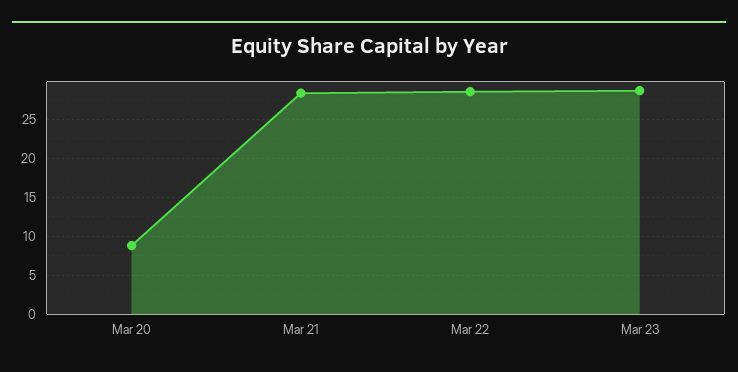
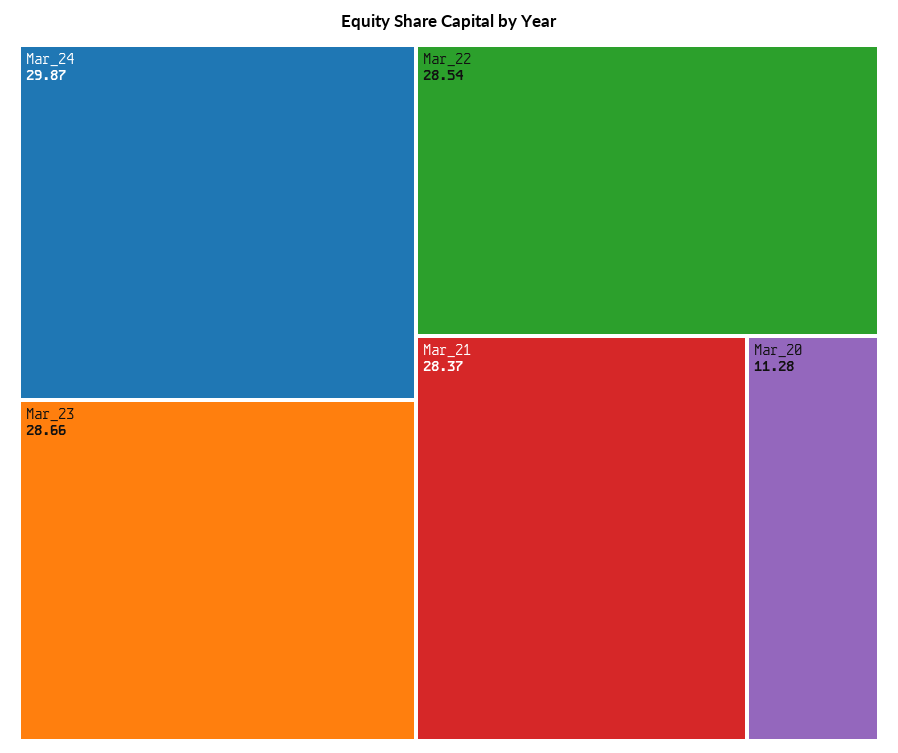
Mar 20: 9 -> 11.28
Mar_24: none -> 29.87

